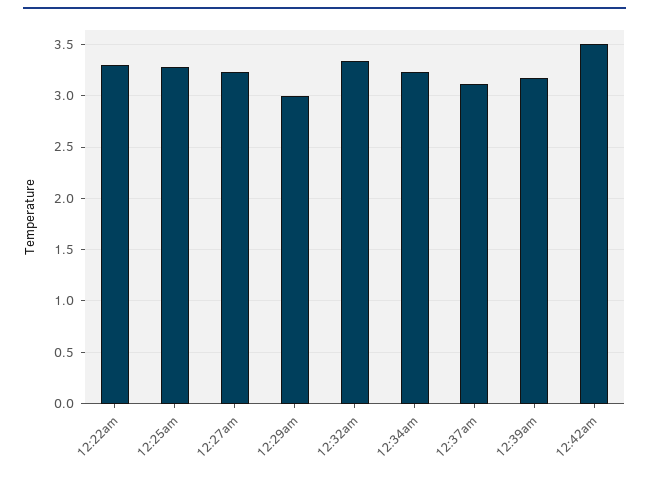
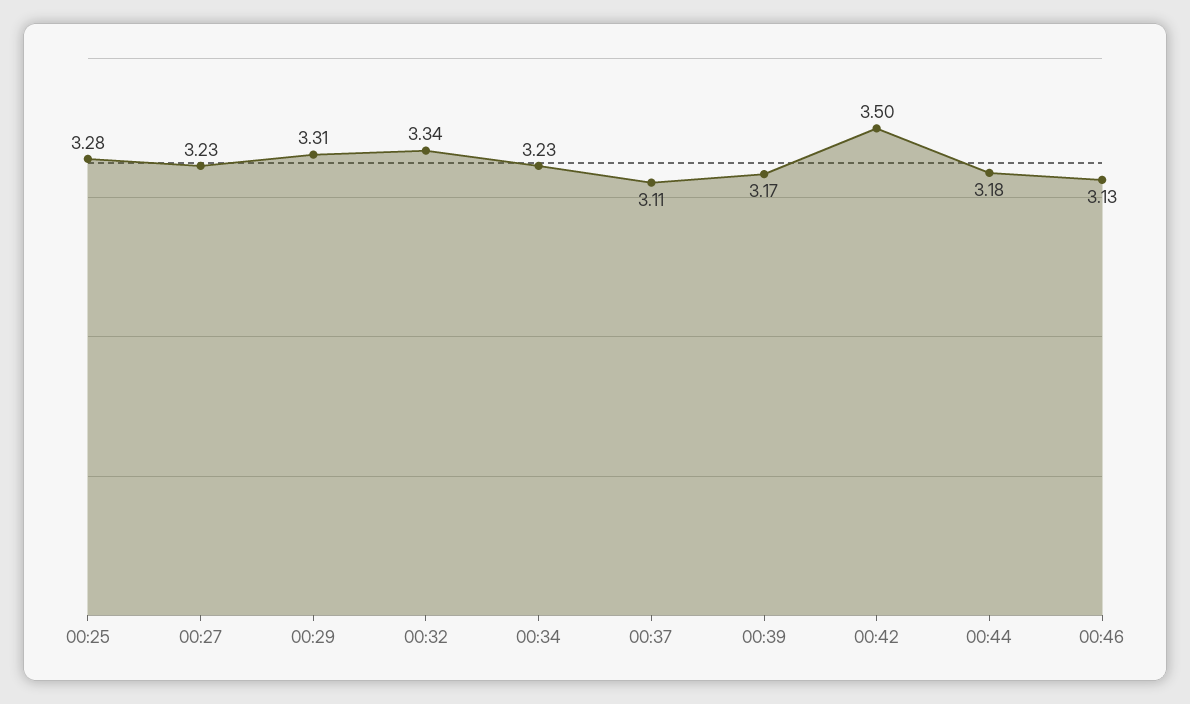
12:22am: 3.3 -> none
12:29am: 3 -> 3.31
00:44: none -> 3.18
00:46: none -> 3.13

